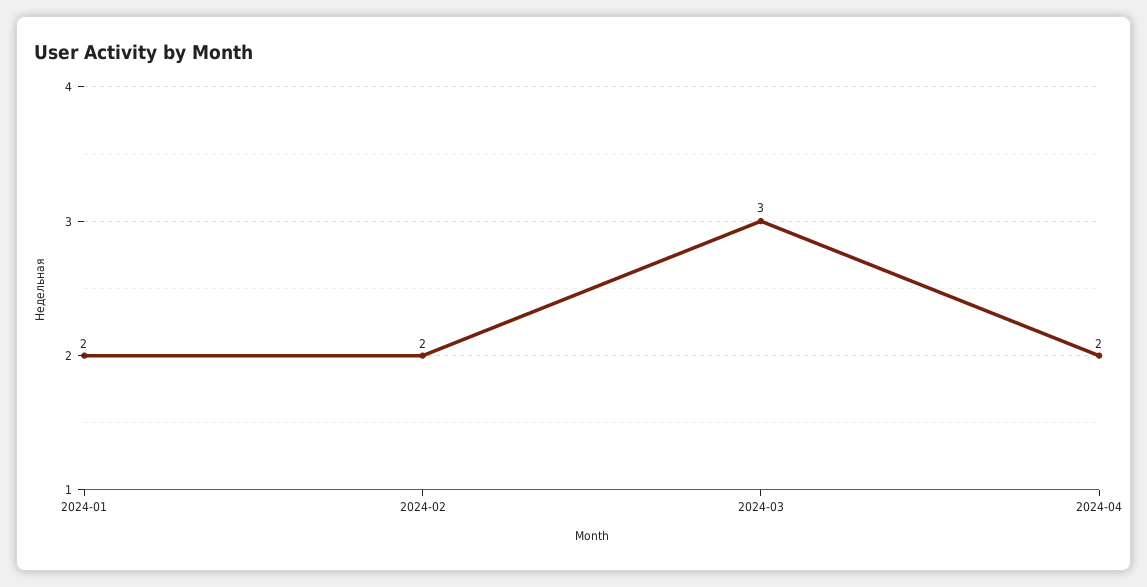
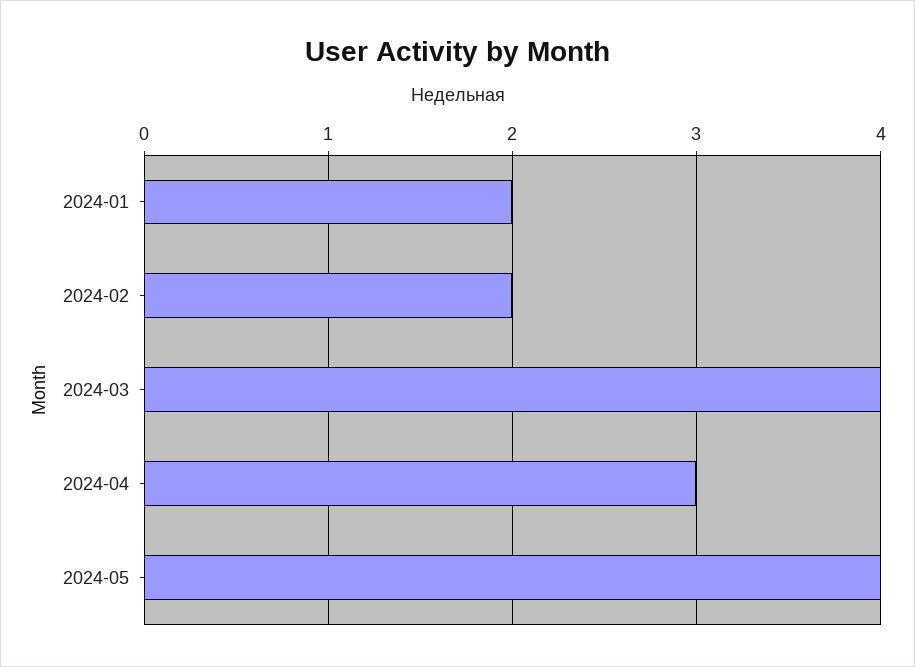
2024-03: 3 -> 4
2024-04: 2 -> 3
2024-05: none -> 4

